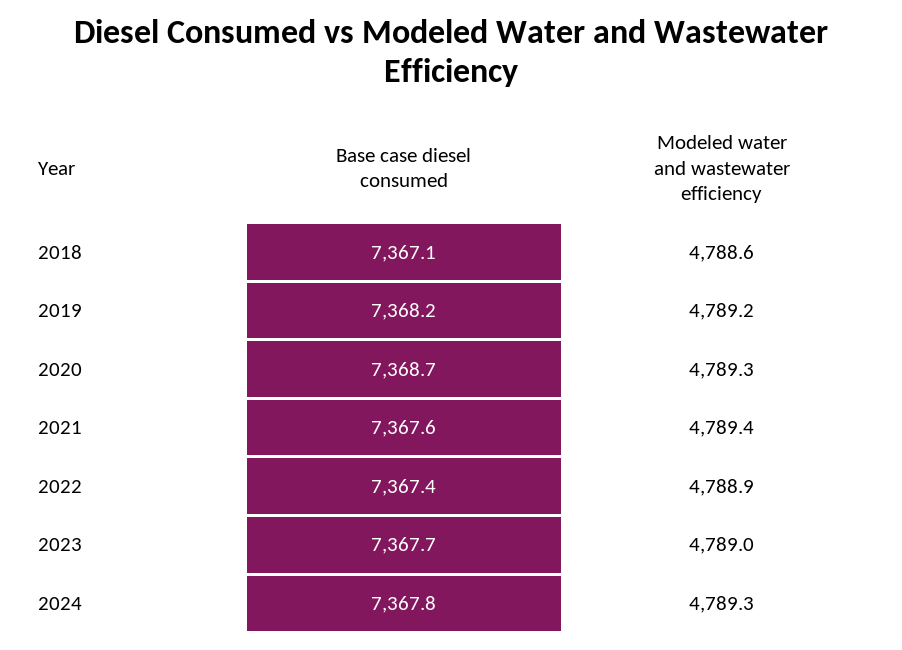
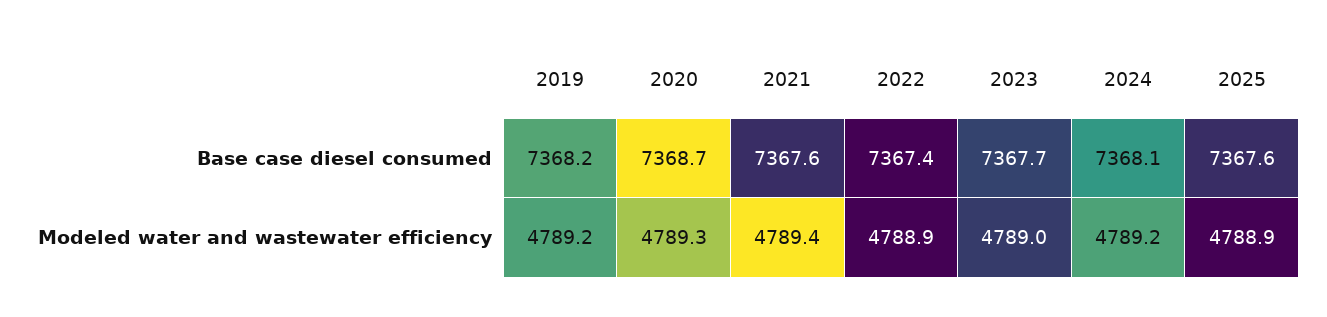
Base case diesel consumed, 2018: 7367.1 -> none
Modeled water and wastewater efficiency, 2018: 4788.6 -> none
Base case diesel consumed, 2024: 7367.8 -> 7368.1
Modeled water and wastewater efficiency, 2024: 4789.3 -> 4789.2
Base case diesel consumed, 2025: none -> 7367.6
Modeled water and wastewater efficiency, 2025: none -> 4788.9

